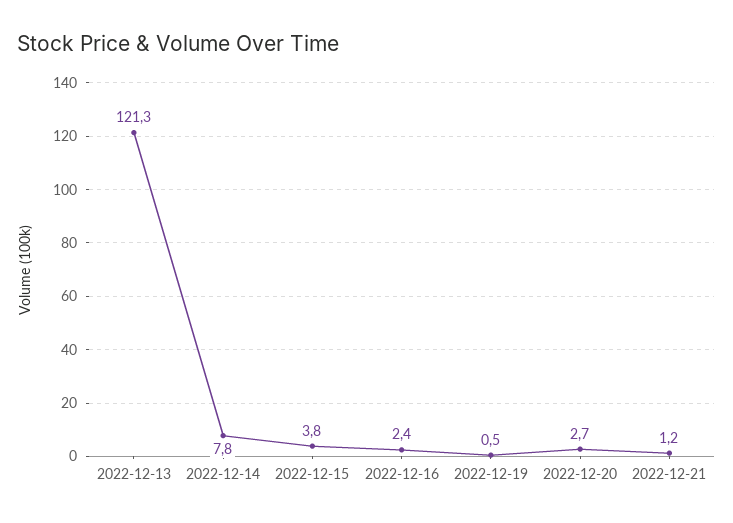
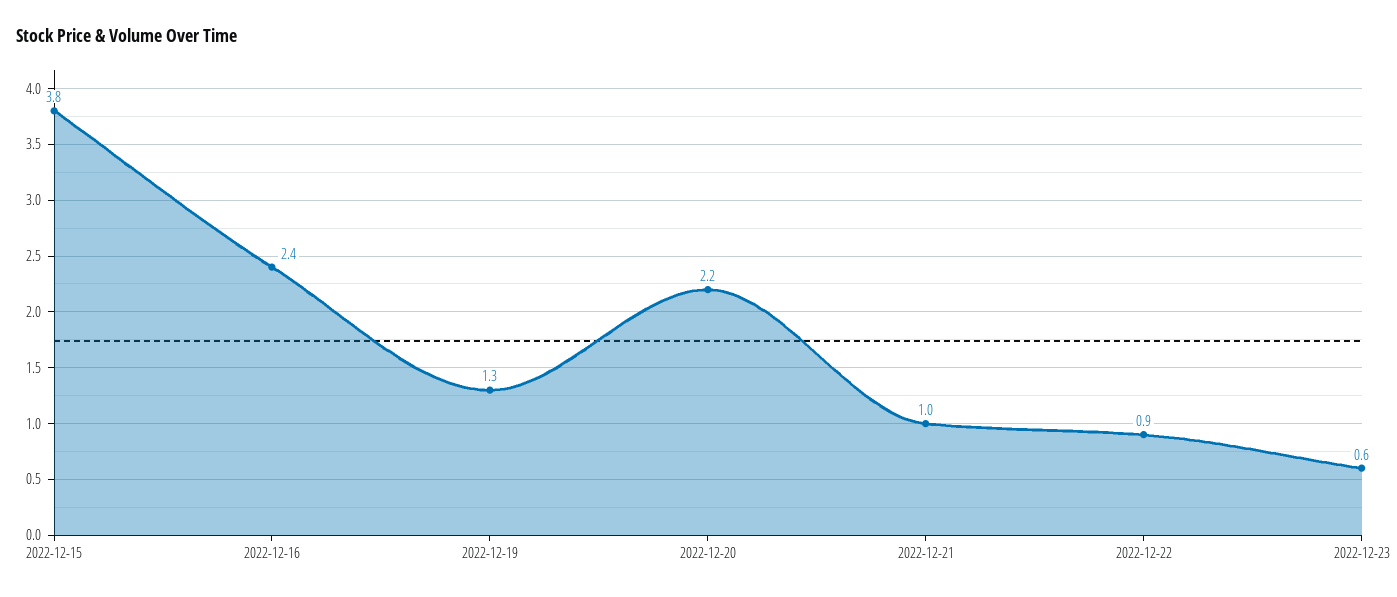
2022-12-13: 121.3 -> none
2022-12-14: 7.8 -> none
2022-12-19: 0.5 -> 1.3
2022-12-20: 2.7 -> 2.2
2022-12-21: 1.2 -> 1
2022-12-22: none -> 0.9
2022-12-23: none -> 0.6

